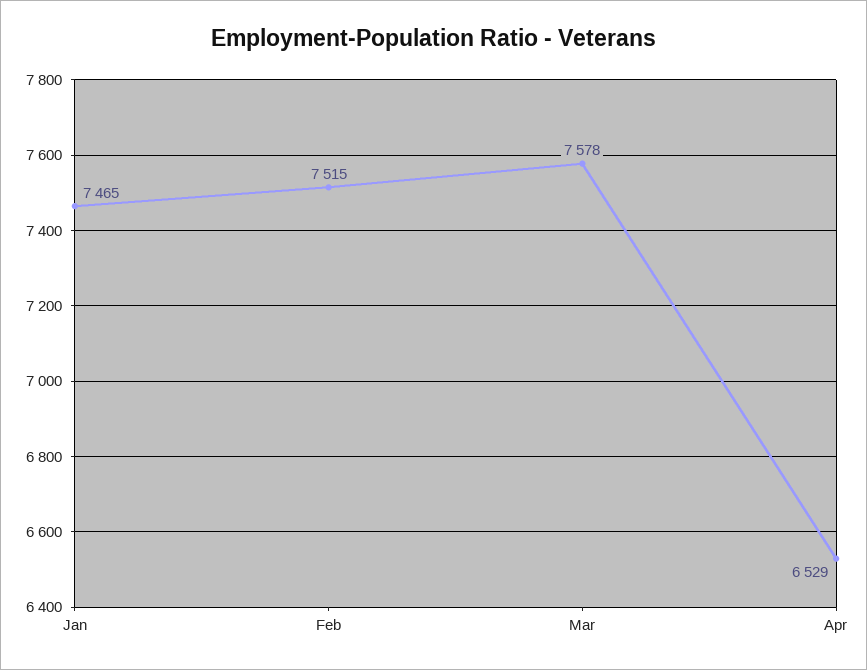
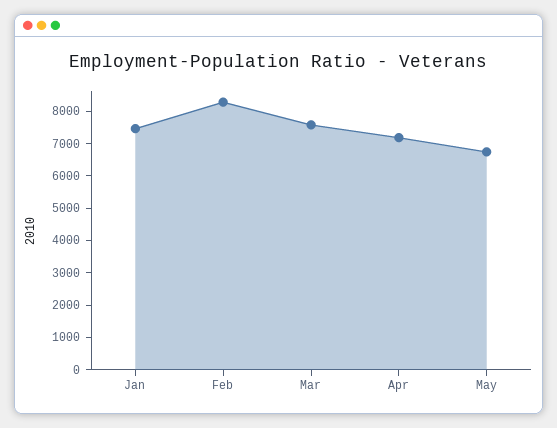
Feb: 7515 -> 8250
Apr: 6529 -> 7250
May: none -> 6750

